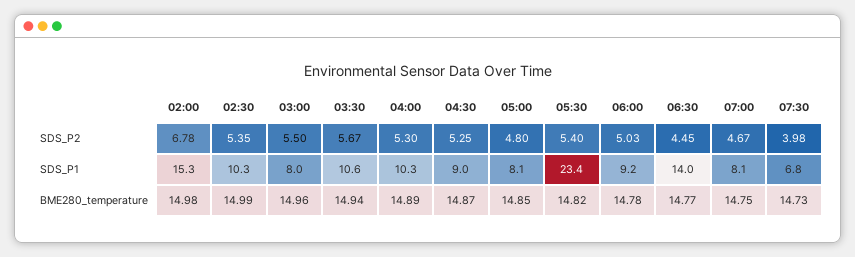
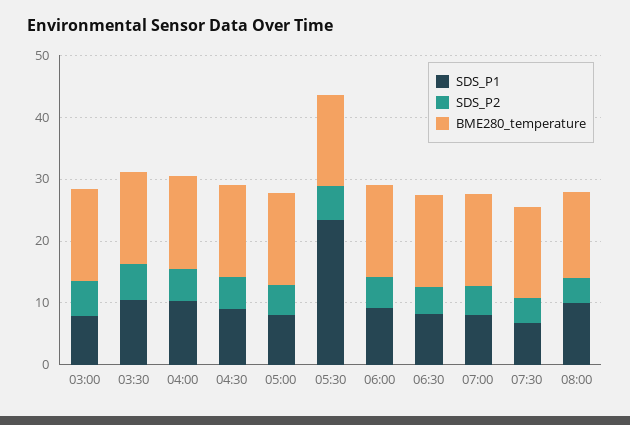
SDS_P2, 02:00: 6.78 -> none
SDS_P2, 02:30: 5.35 -> none
SDS_P1, 02:00: 15.3 -> none
SDS_P1, 02:30: 10.3 -> none
SDS_P1, 06:30: 14 -> 8
BME280_temperature, 02:00: 14.98 -> none
BME280_temperature, 02:30: 14.99 -> none
SDS_P1, 08:00: none -> 10
SDS_P2, 08:00: none -> 4
BME280_temperature, 08:00: none -> 14

